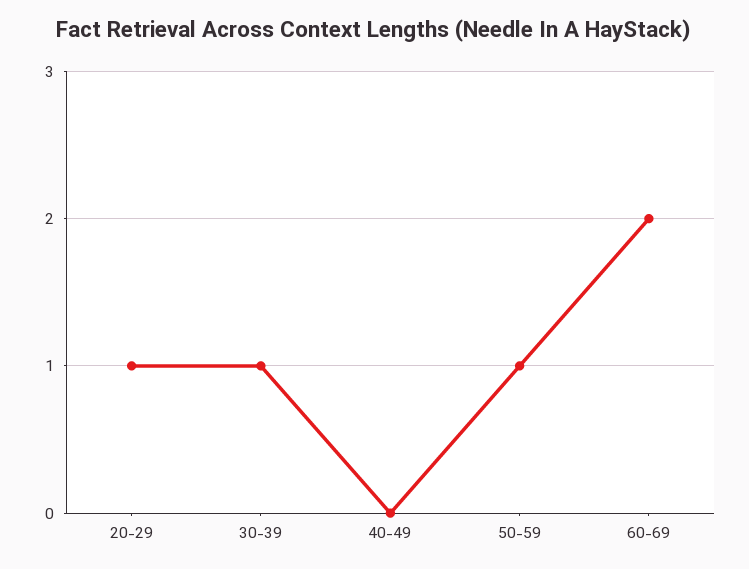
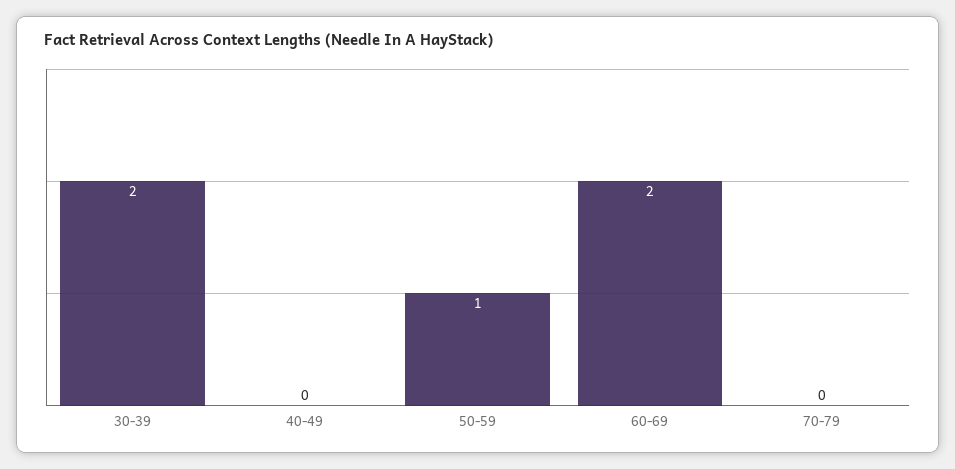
20-29: 1 -> none
30-39: 1 -> 2
70-79: none -> 0

